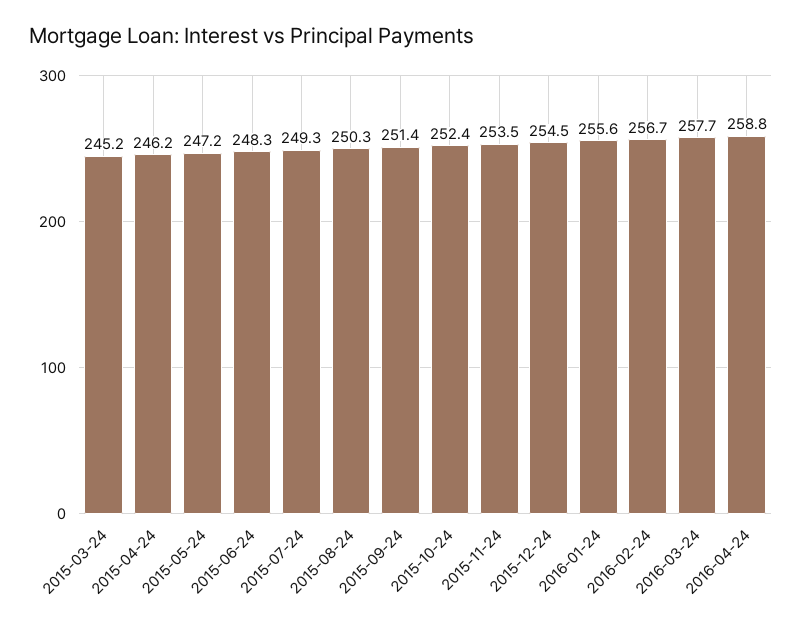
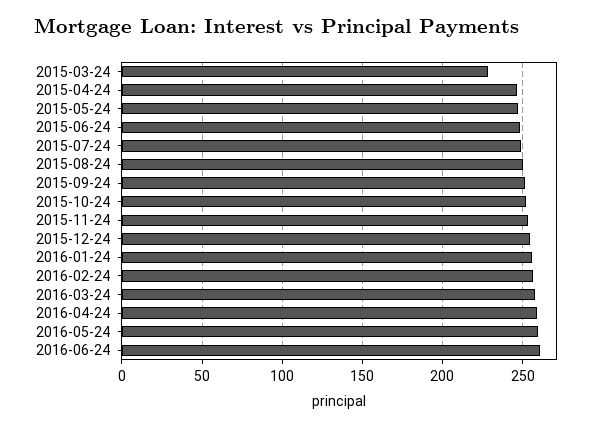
2015-03-24: 245.2 -> 230
2016-05-24: none -> 260
2016-06-24: none -> 260

